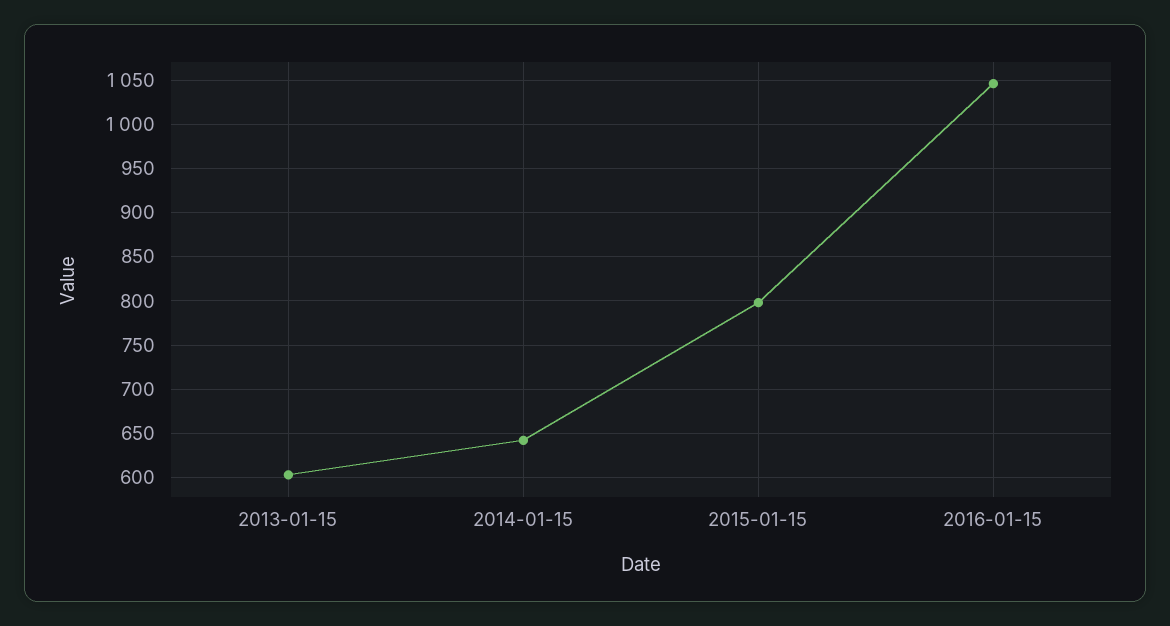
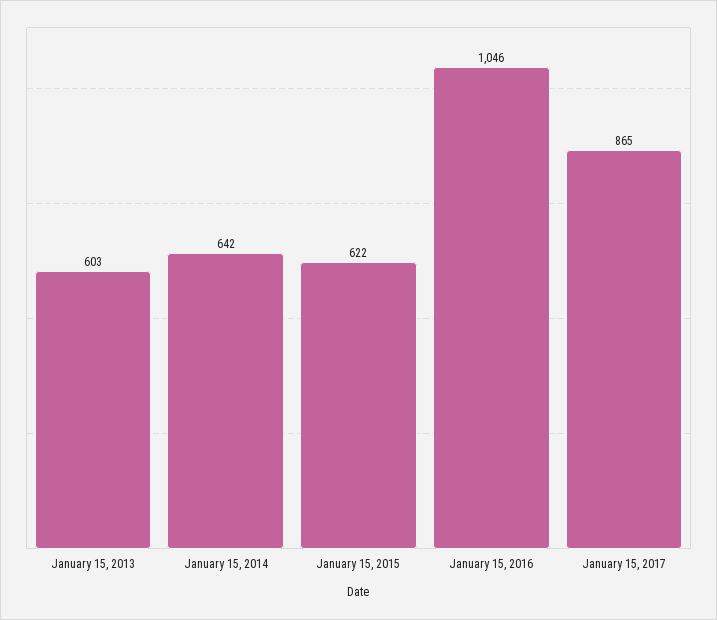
2015-01-15: 800 -> 622
January 15, 2017: none -> 865

